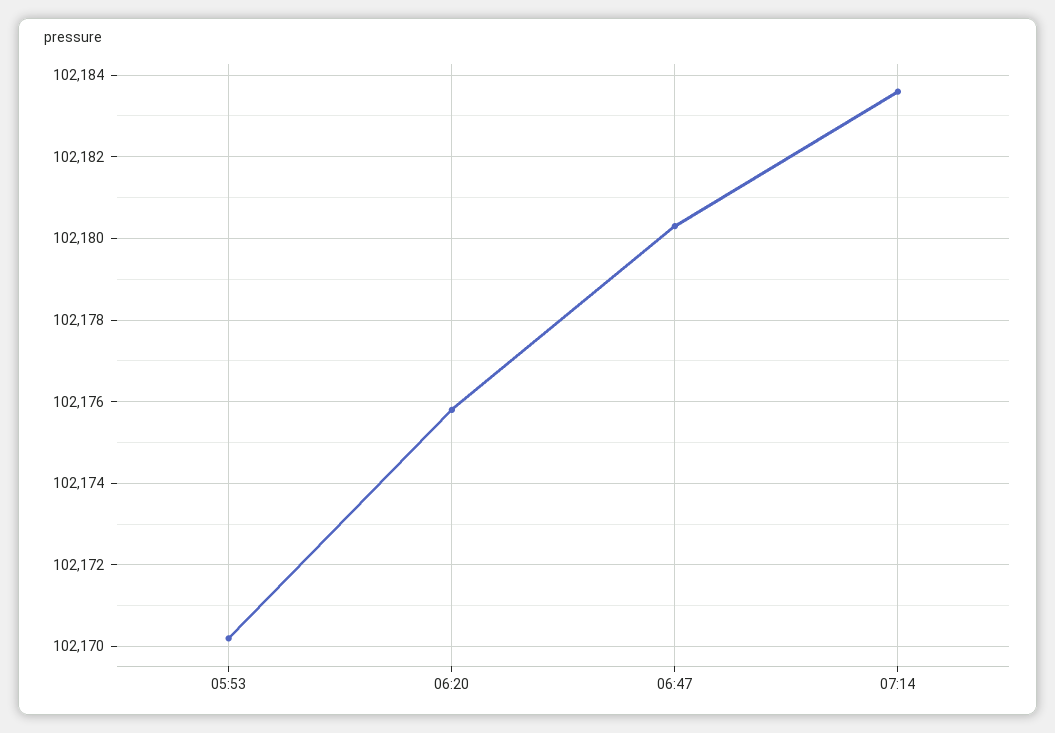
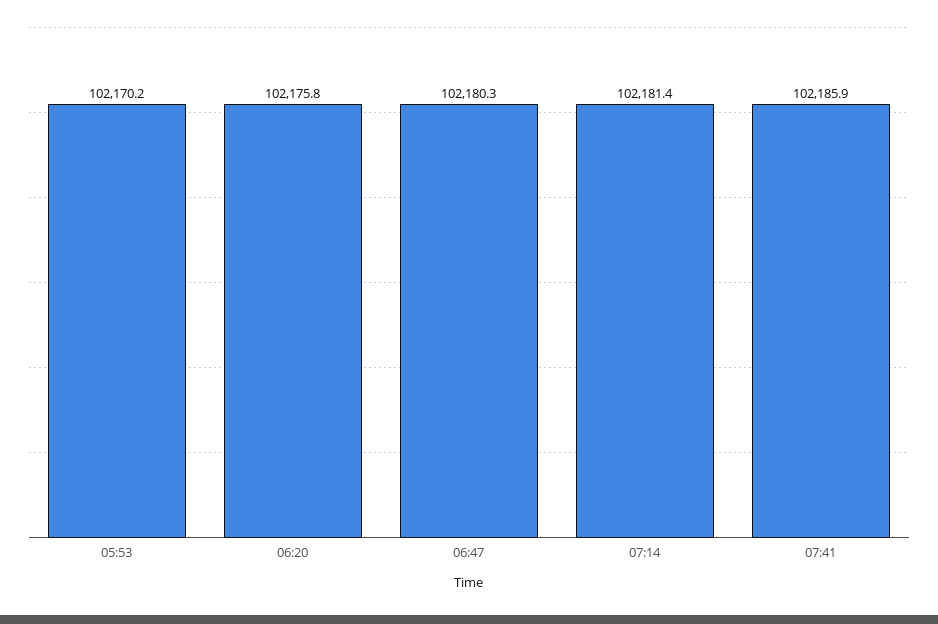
07:14: 102183.5 -> 102181.4
07:41: none -> 102185.9

